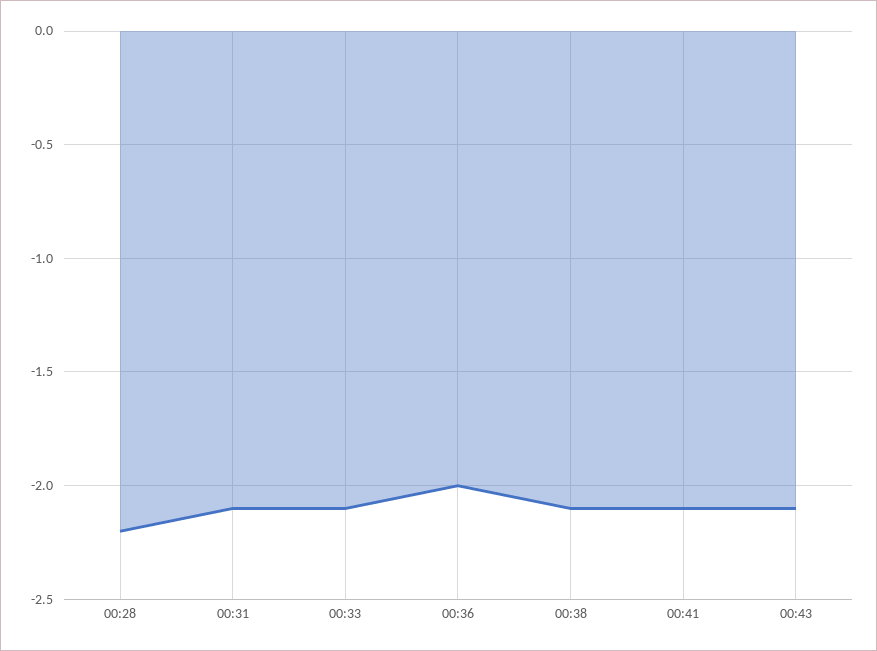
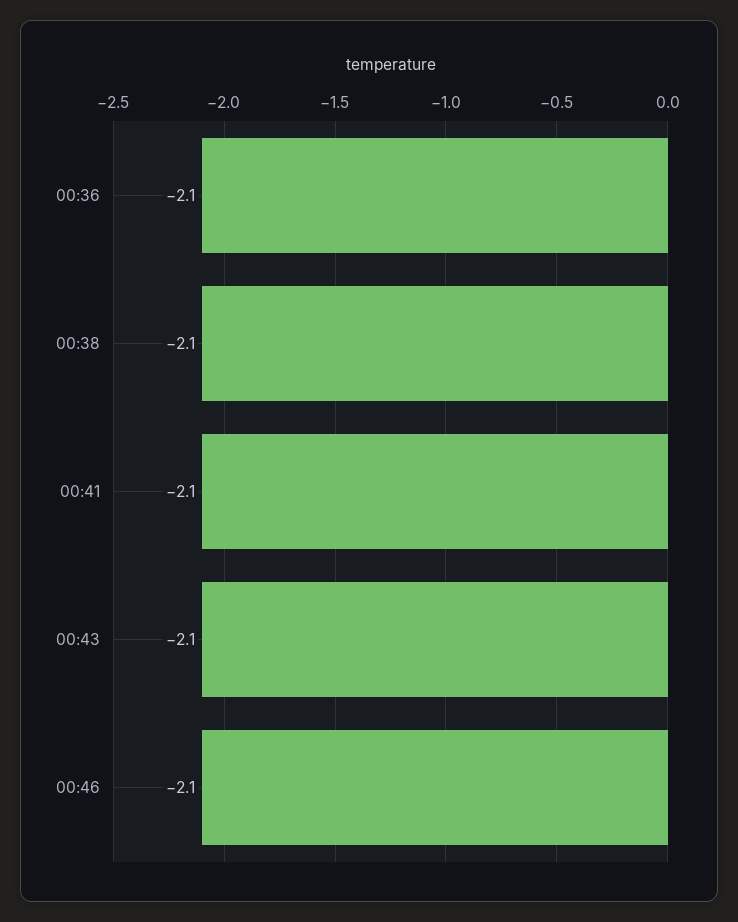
00:28: -2.2 -> none
00:31: -2.1 -> none
00:33: -2.1 -> none
00:36: -2 -> -2.1
00:46: none -> -2.1

